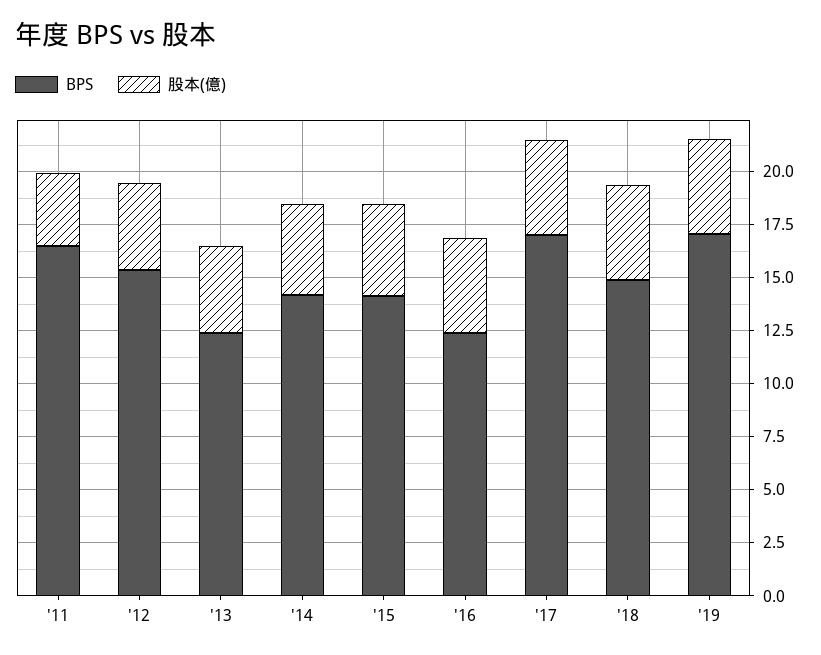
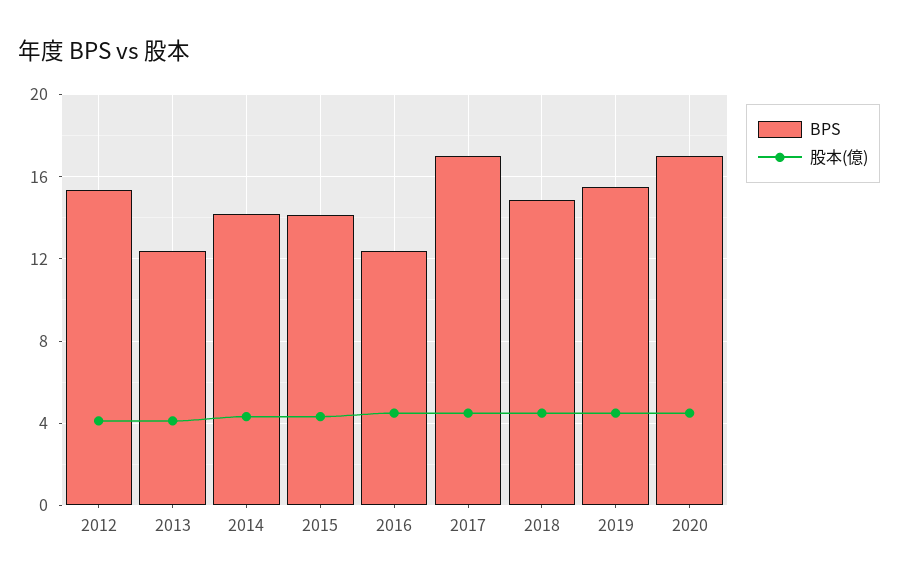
BPS, '11: 16.5 -> none
股本(億), '11: 3.5 -> none
BPS, '19: 17 -> 15.5
BPS, 2020: none -> 17
股本(億), 2020: none -> 4.5

